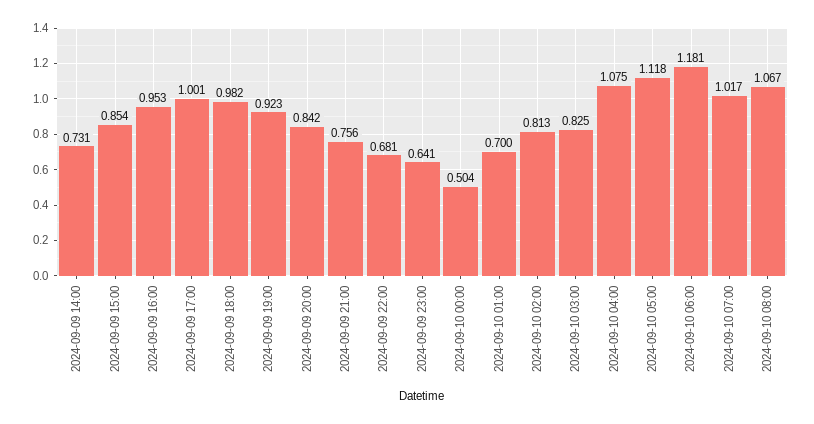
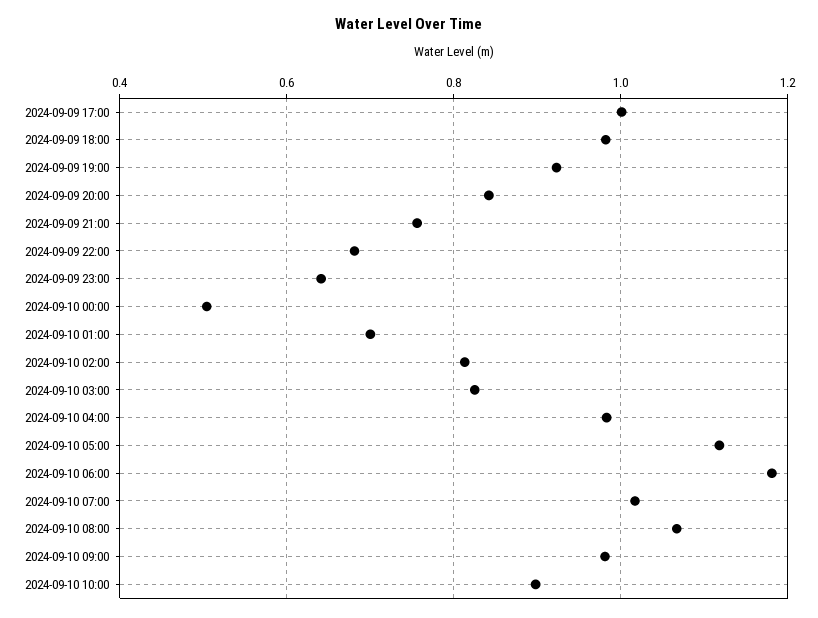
2024-09-09 14:00: 0.731 -> none
2024-09-09 15:00: 0.854 -> none
2024-09-09 16:00: 0.953 -> none
2024-09-10 04:00: 1.075 -> 0.98
2024-09-10 09:00: none -> 0.98
2024-09-10 10:00: none -> 0.9

